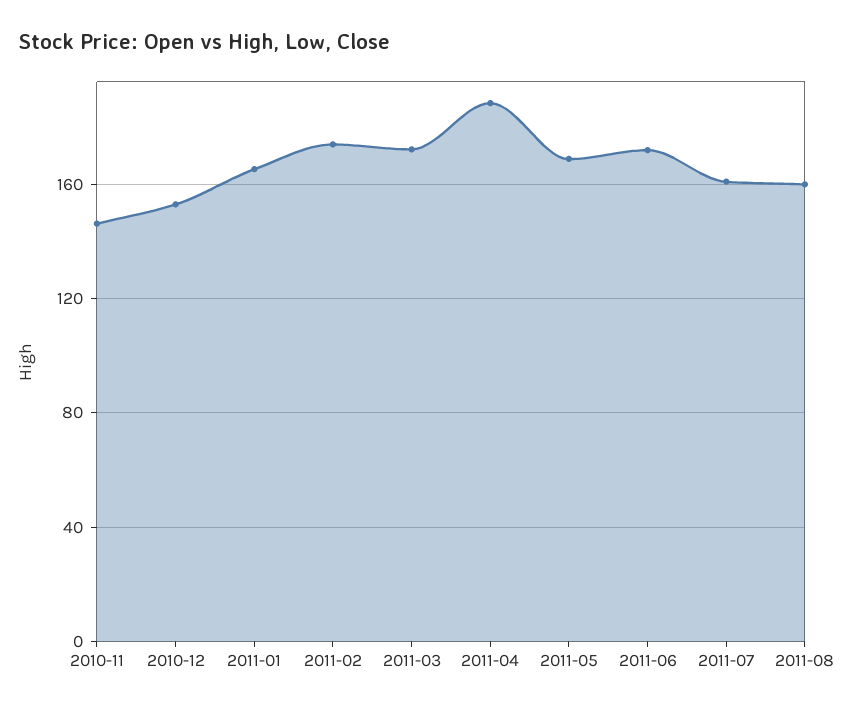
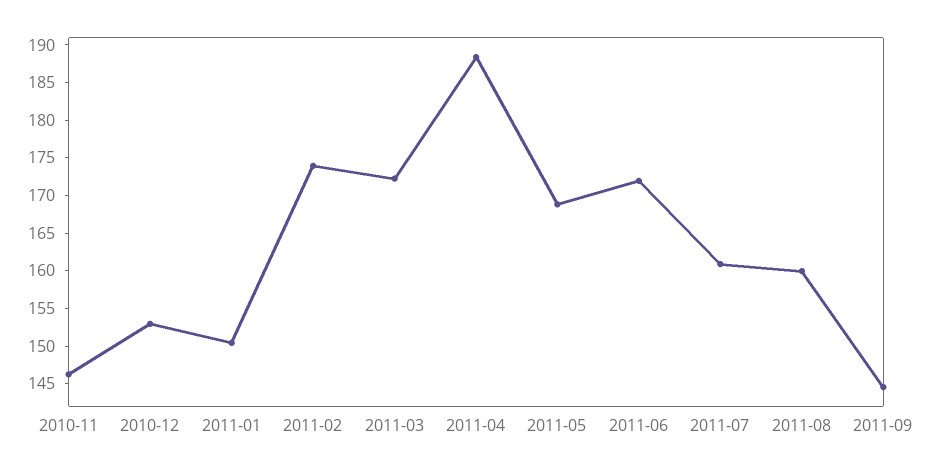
2011-01: 165 -> 150
2011-09: none -> 145

